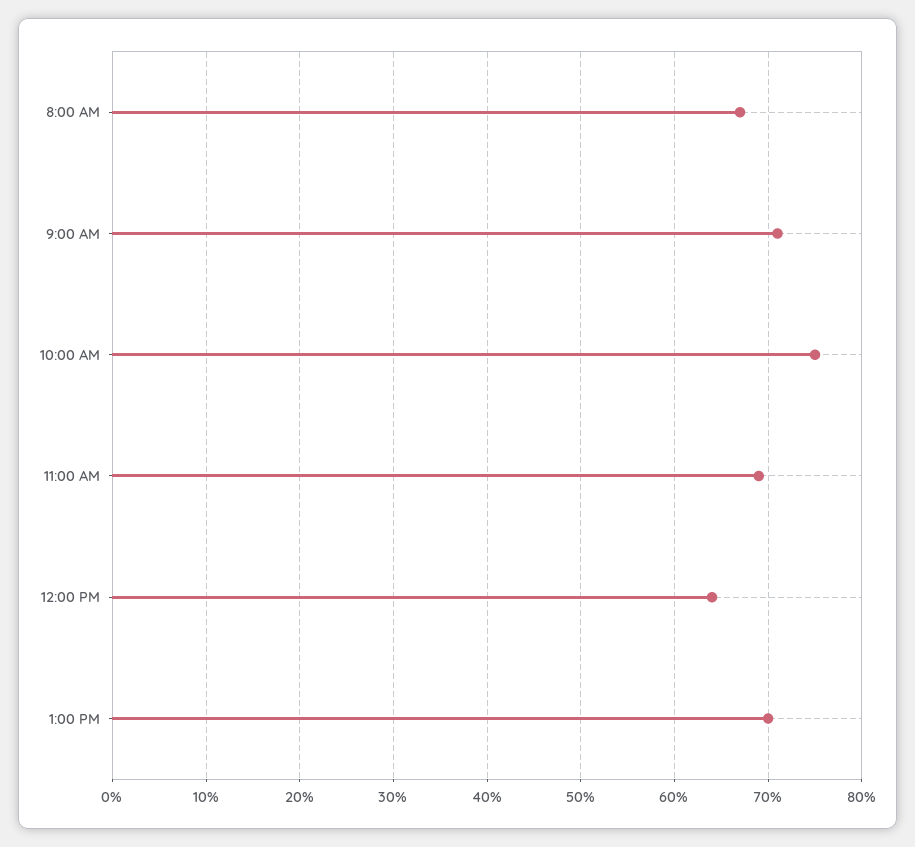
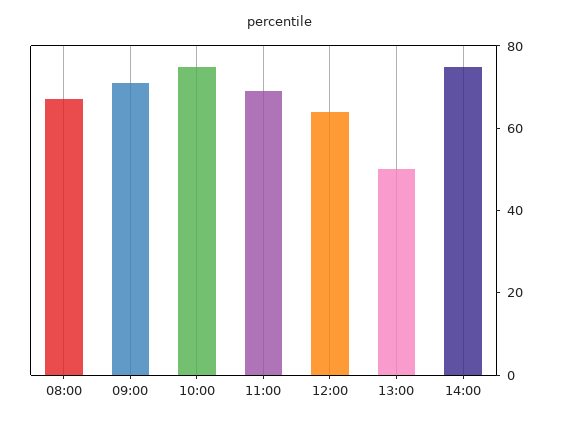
1:00 PM: 70 -> 50
14:00: none -> 75

